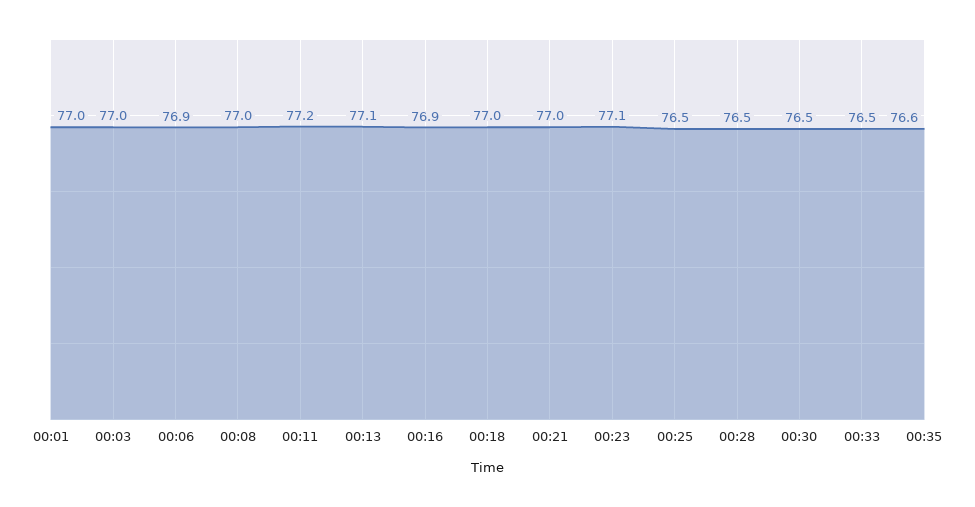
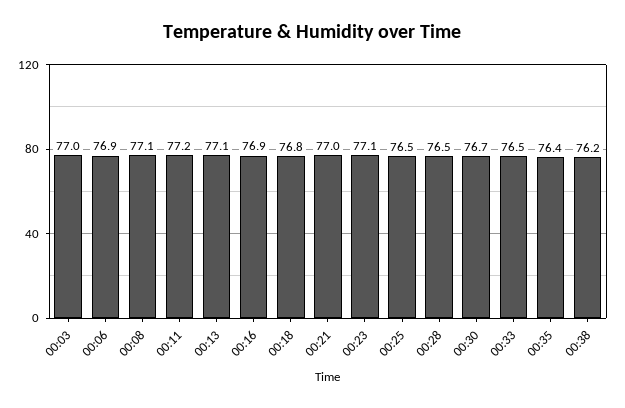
00:01: 77 -> none
00:08: 77 -> 77.1
00:18: 77 -> 76.8
00:30: 76.5 -> 76.7
00:35: 76.6 -> 76.4
00:38: none -> 76.2

